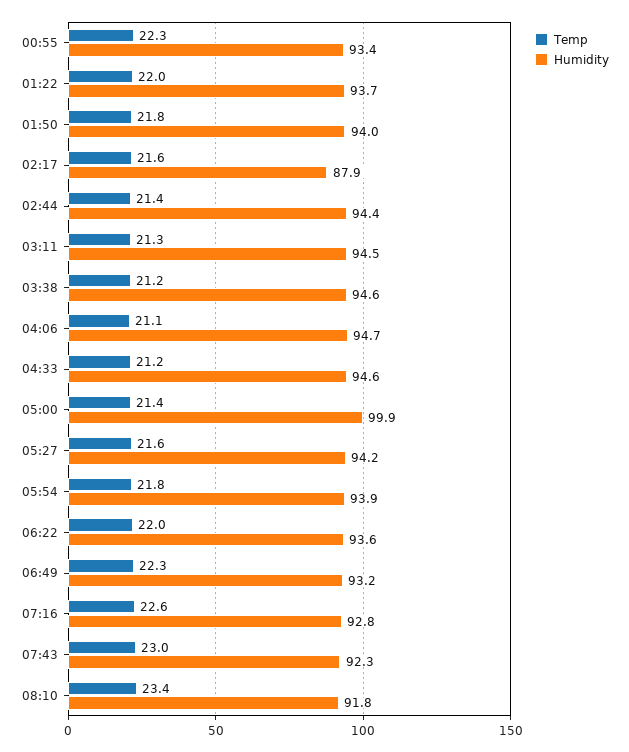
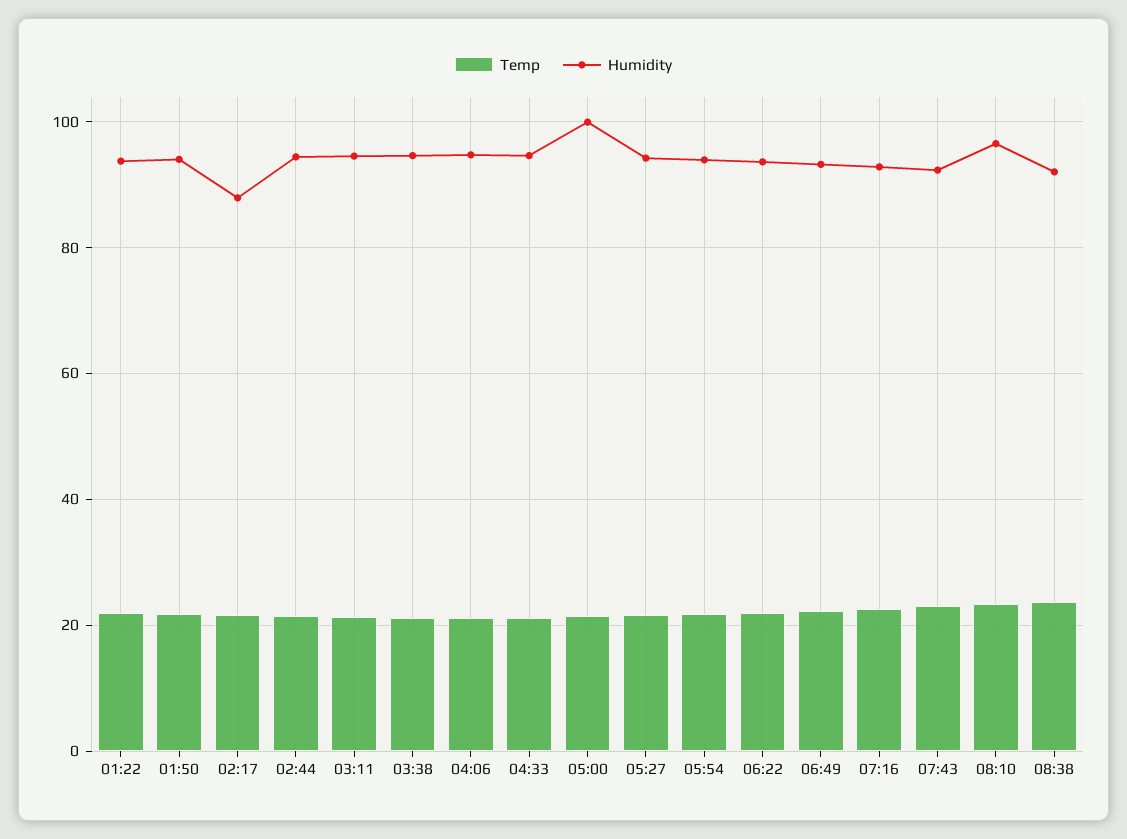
Temp, 00:55: 22.3 -> none
Humidity, 00:55: 93.4 -> none
Humidity, 08:10: 91.8 -> 96
Temp, 08:38: none -> 24
Humidity, 08:38: none -> 92

